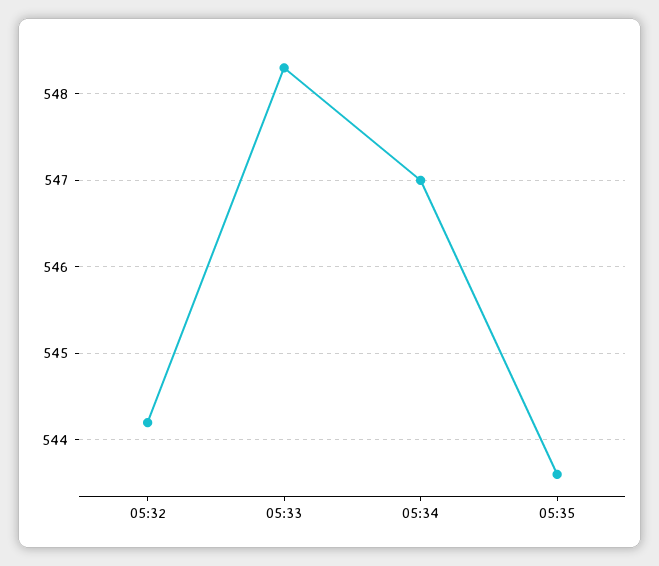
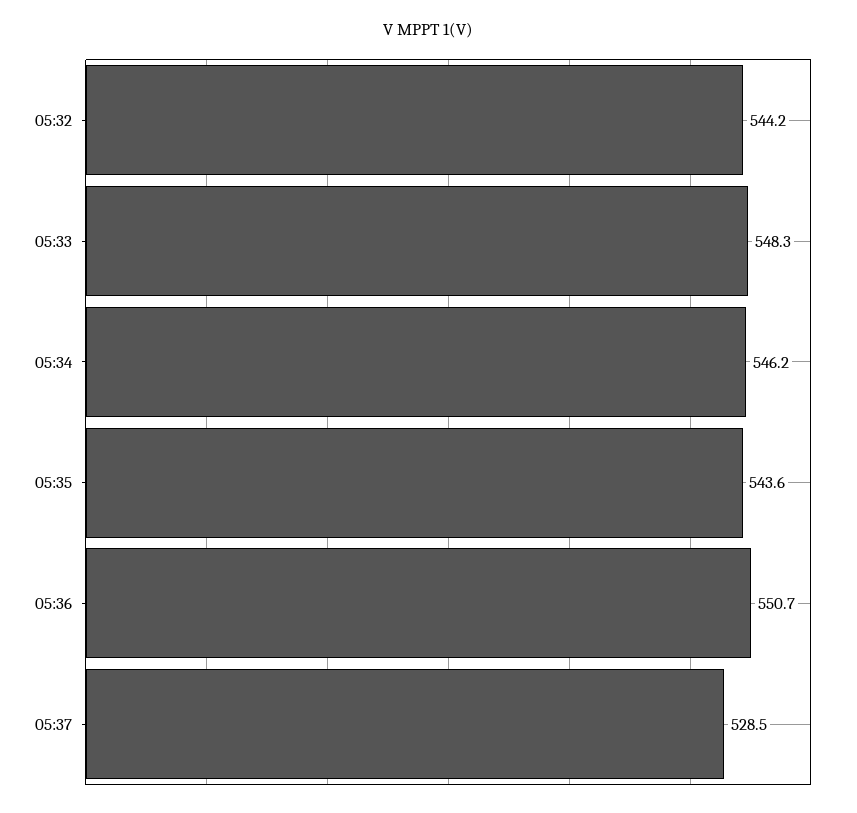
05:34: 547 -> 546.2
05:36: none -> 550.7
05:37: none -> 528.5

